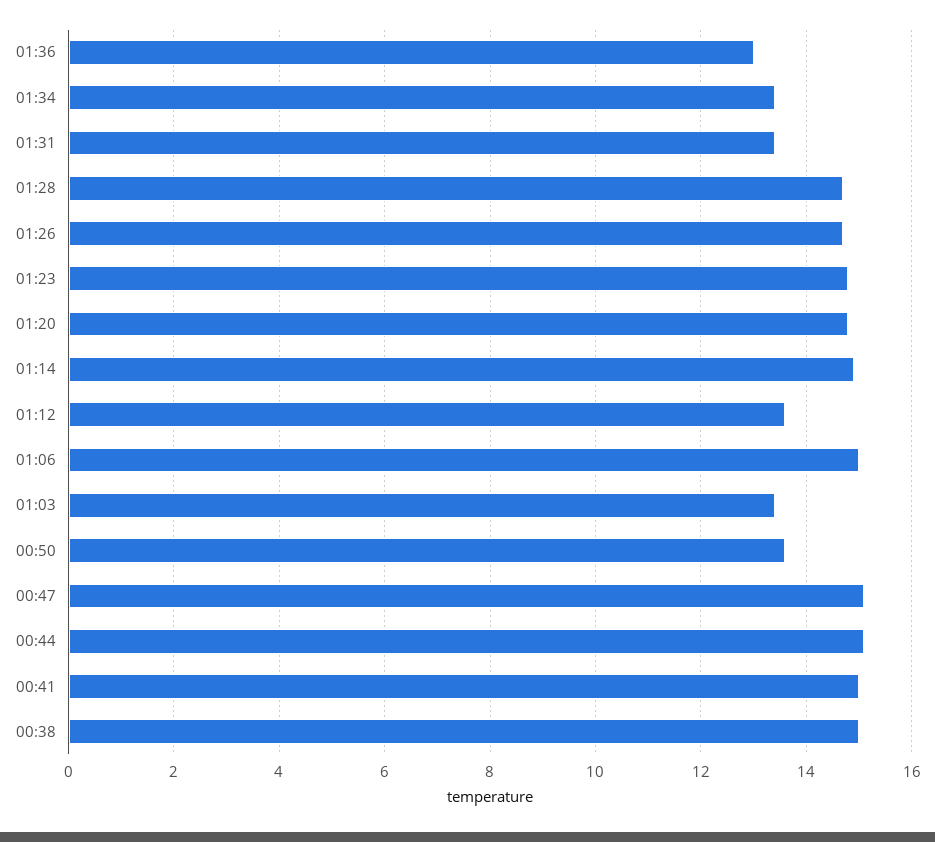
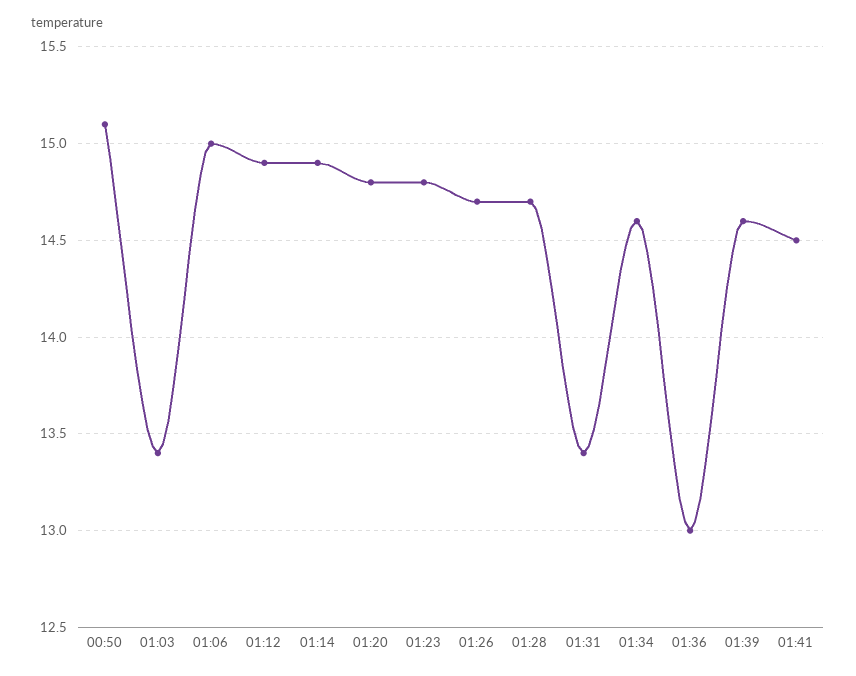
01:34: 13.5 -> 14.6
01:12: 13.5 -> 14.9
00:50: 13.5 -> 15.1
00:47: 15 -> none
00:44: 15 -> none
00:41: 15 -> none
00:38: 15 -> none
01:39: none -> 14.6
01:41: none -> 14.5

